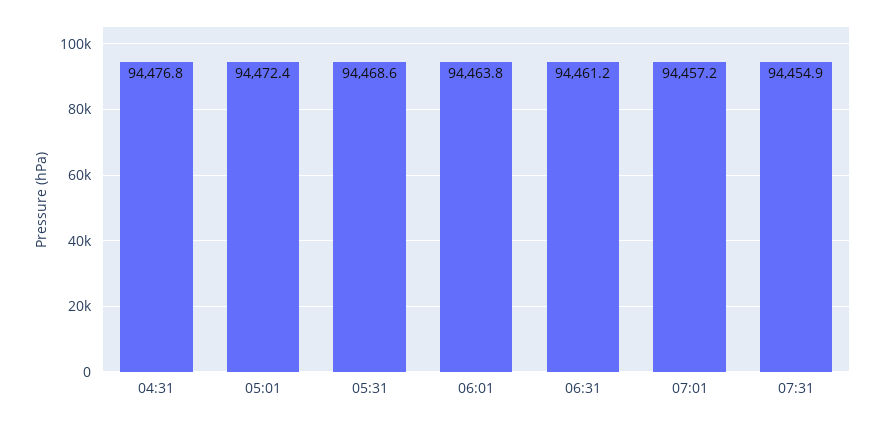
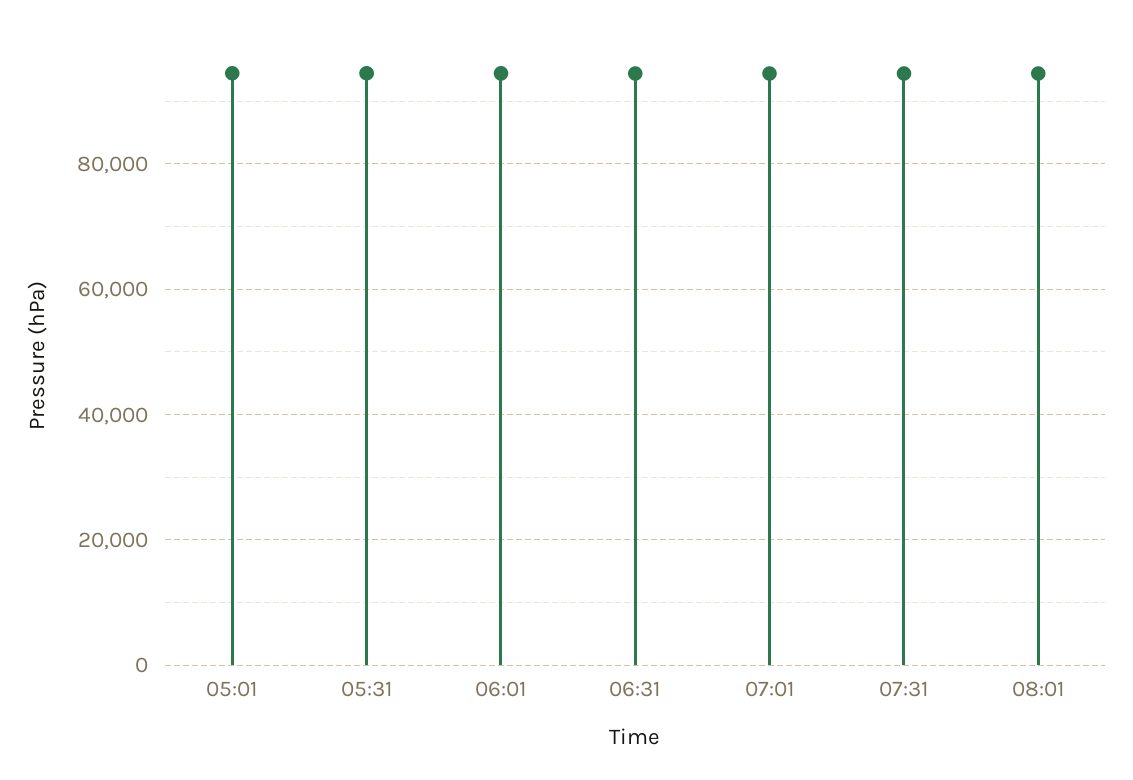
04:31: 94476.8 -> none
08:01: none -> 94000

